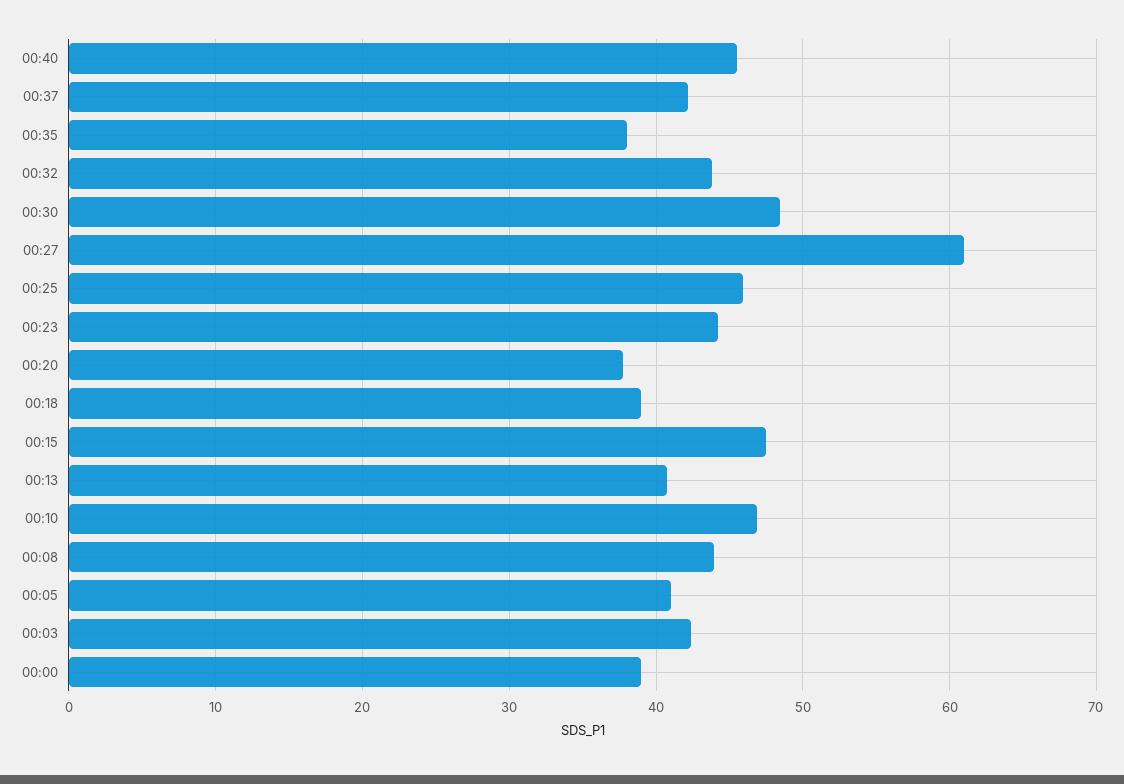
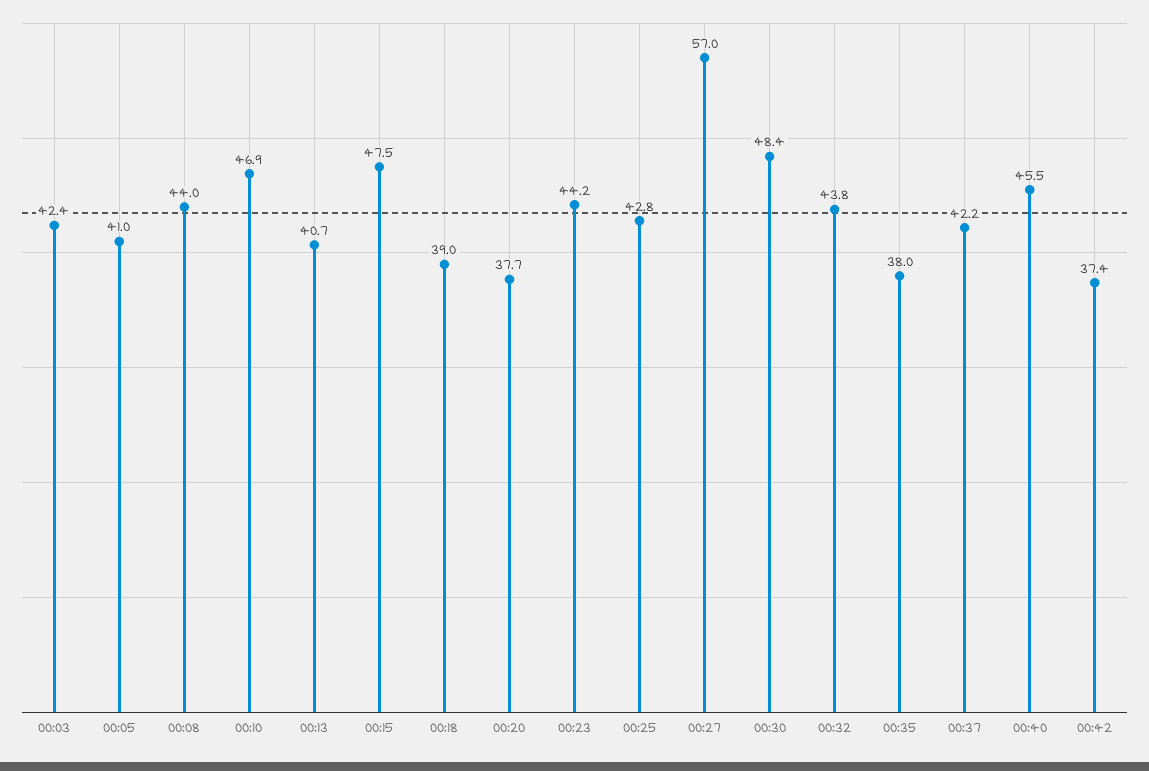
00:27: 61 -> 57
00:25: 46 -> 42.8
00:00: 39 -> none
00:42: none -> 37.4

